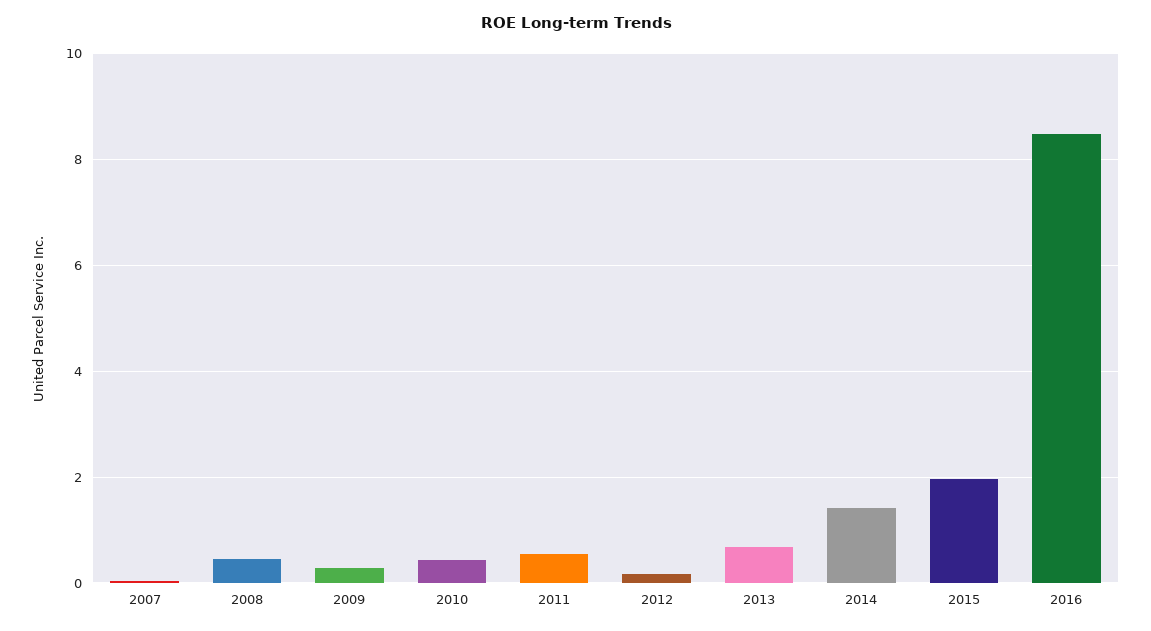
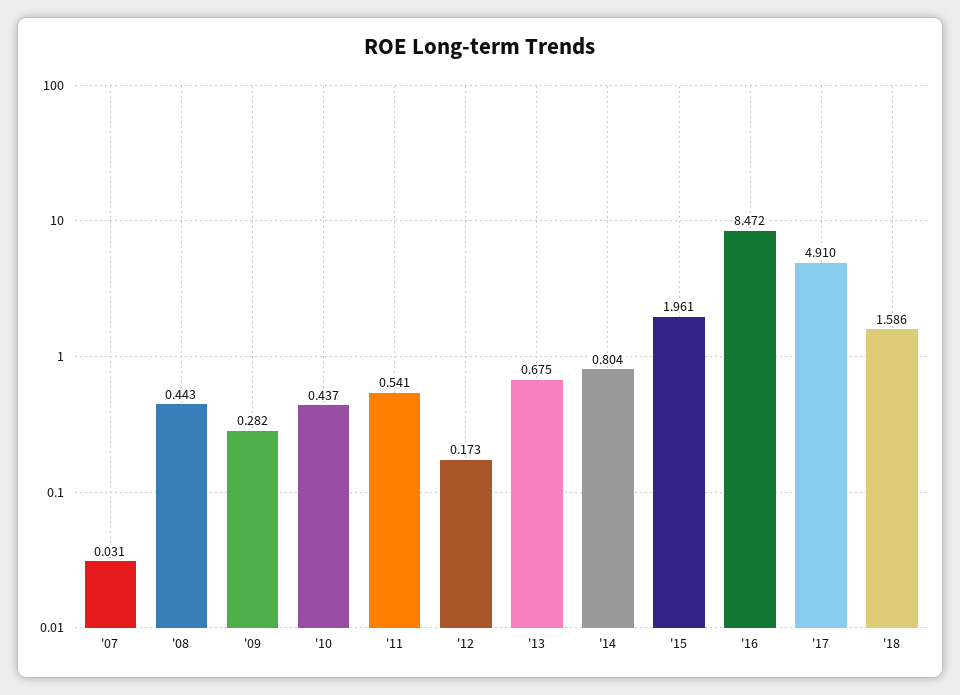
2014: 1.4 -> 0.804
'17: none -> 4.91
'18: none -> 1.586

